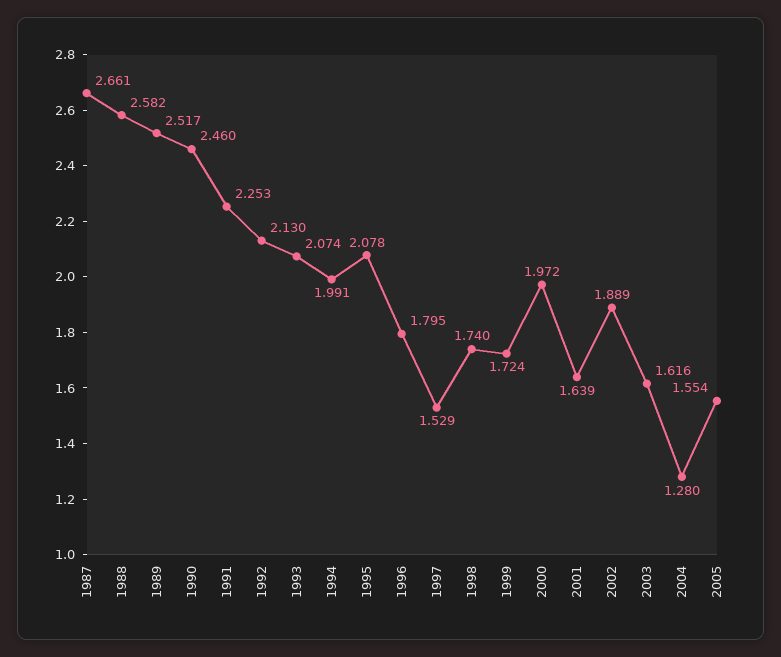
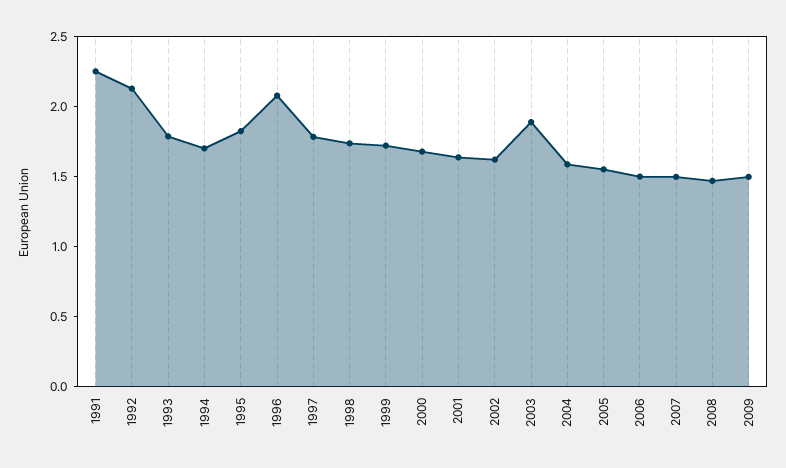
1987: 2.661 -> none
1988: 2.582 -> none
1989: 2.517 -> none
1990: 2.46 -> none
1993: 2.074 -> 1.8
1994: 1.991 -> 1.7
1995: 2.078 -> 1.8
1996: 1.795 -> 2.1
1997: 1.529 -> 1.8
2000: 1.972 -> 1.7
2002: 1.889 -> 1.6
2003: 1.616 -> 1.9
2004: 1.28 -> 1.6
2006: none -> 1.5
2007: none -> 1.5
2008: none -> 1.5
2009: none -> 1.5

